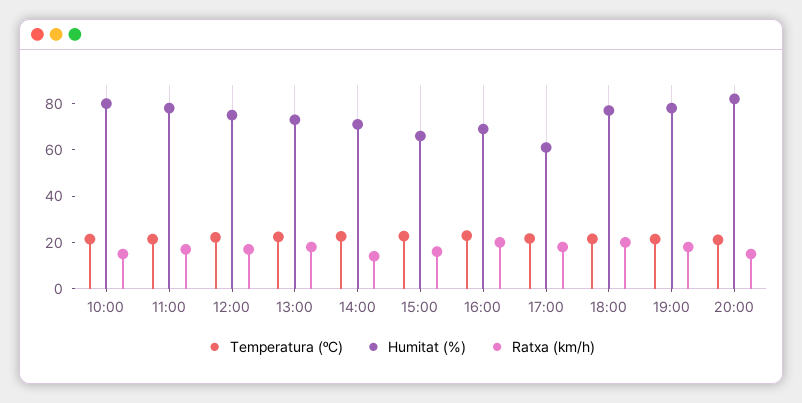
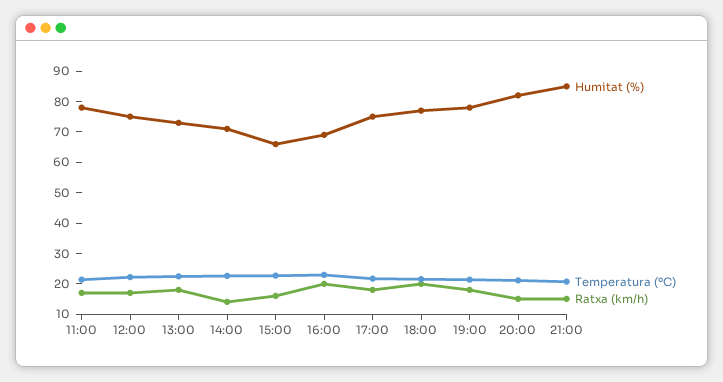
Temperatura (ºC), 10:00: 20 -> none
Humitat (%), 10:00: 80 -> none
Ratxa (km/h), 10:00: 15 -> none
Humitat (%), 17:00: 60 -> 75
Humitat (%), 21:00: none -> 85
Temperatura (ºC), 21:00: none -> 20
Ratxa (km/h), 21:00: none -> 15

